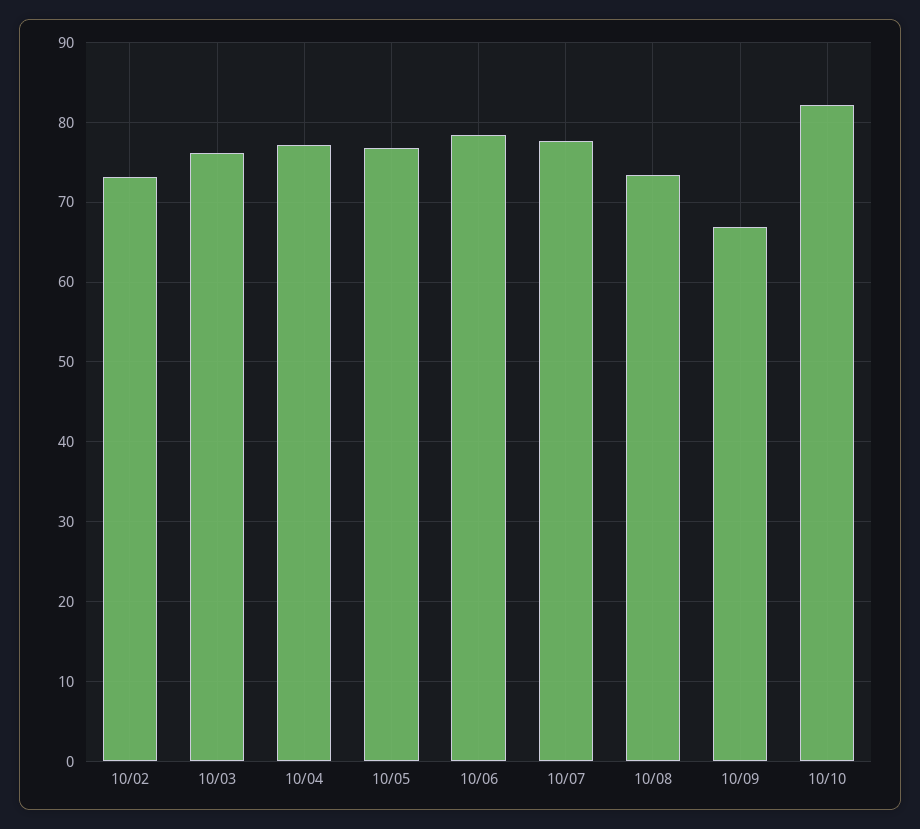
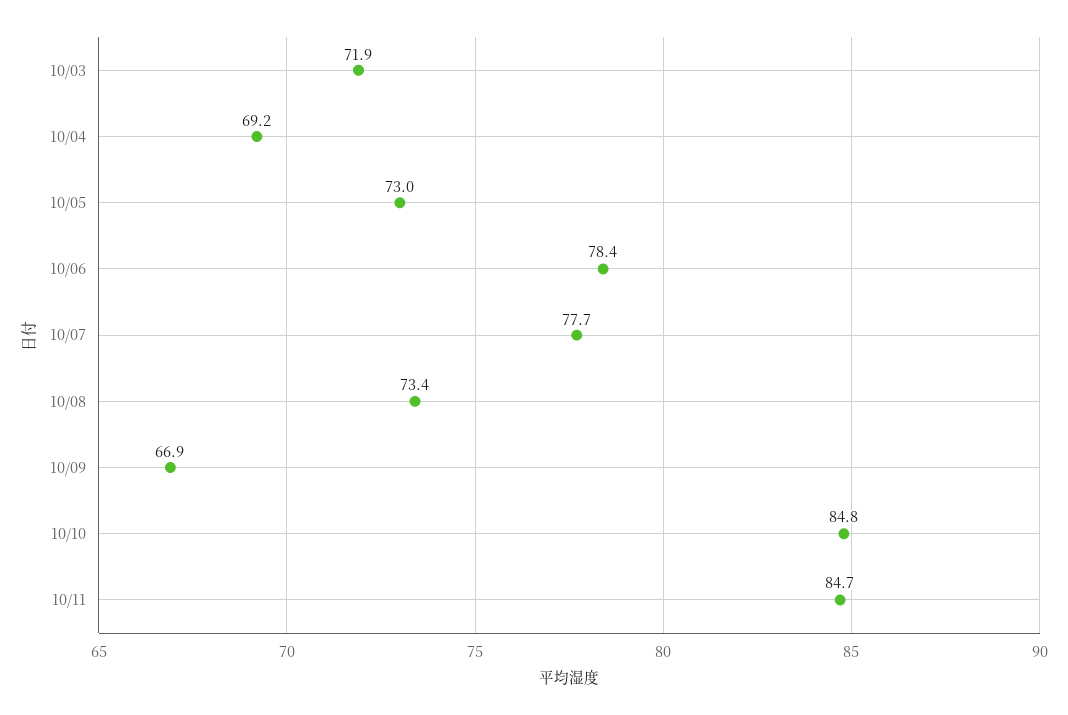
10/02: 73 -> none
10/03: 76 -> 71.9
10/04: 77 -> 69.2
10/05: 77 -> 73
10/10: 82 -> 84.8
10/11: none -> 84.7

